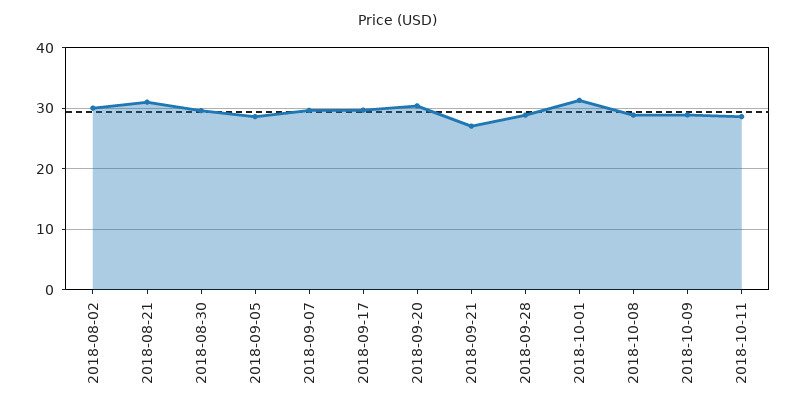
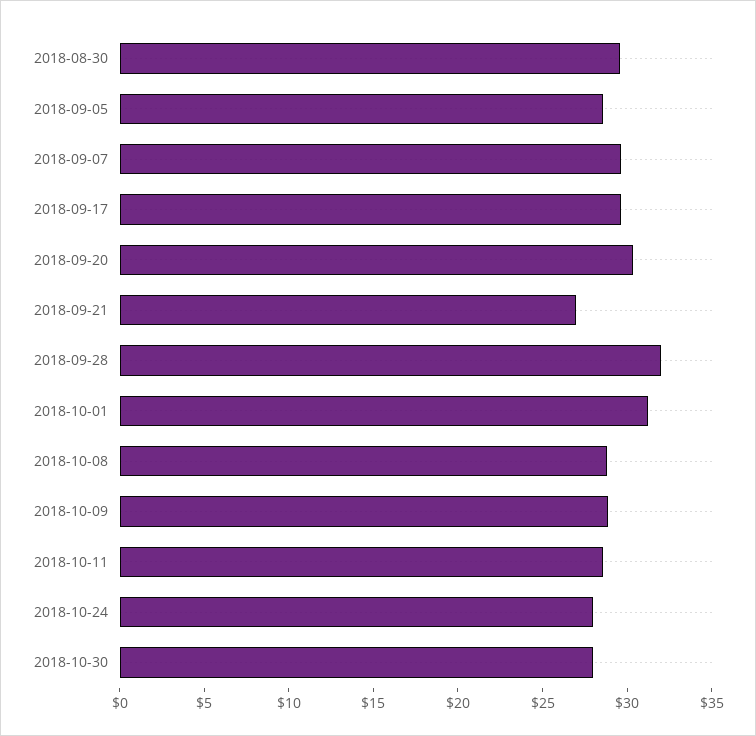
2018-08-02: 30 -> none
2018-08-21: 31 -> none
2018-09-28: 29 -> 32
2018-10-24: none -> 28
2018-10-30: none -> 28

